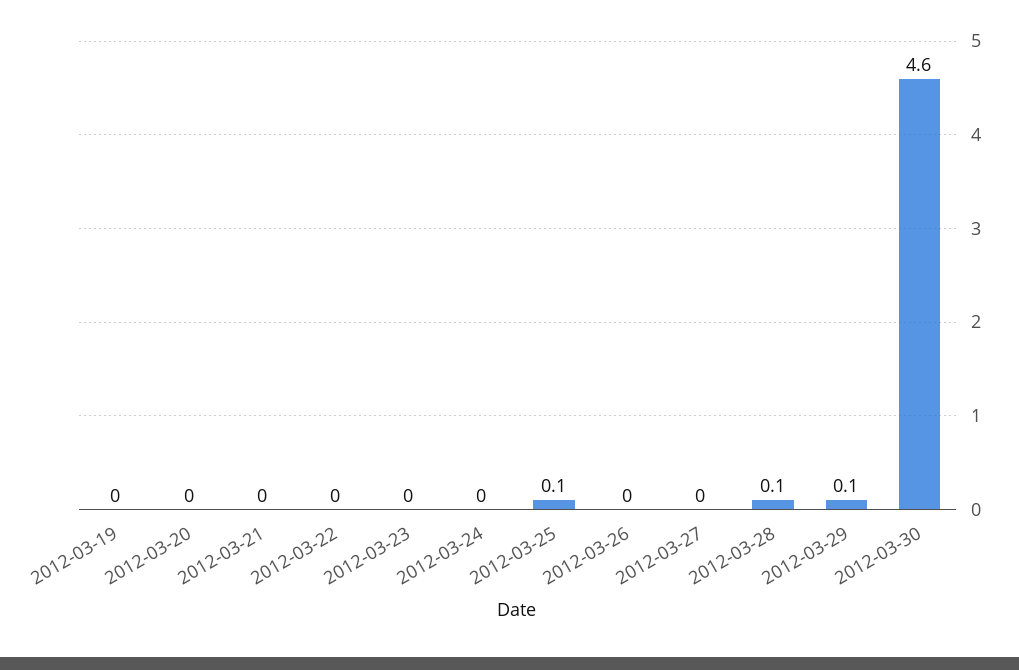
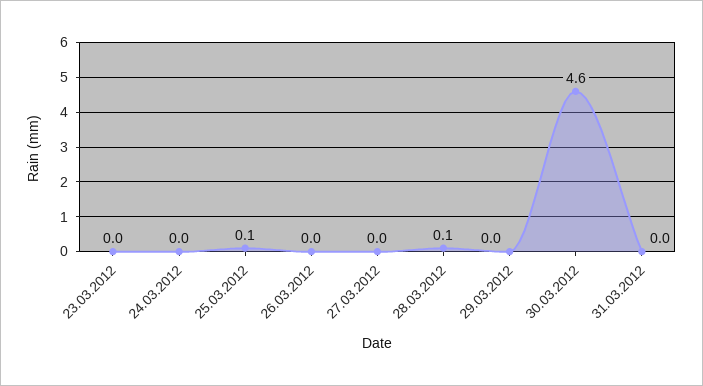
2012-03-19: 0 -> none
2012-03-20: 0 -> none
2012-03-21: 0 -> none
2012-03-22: 0 -> none
2012-03-29: 0.1 -> 0
31.03.2012: none -> 0

